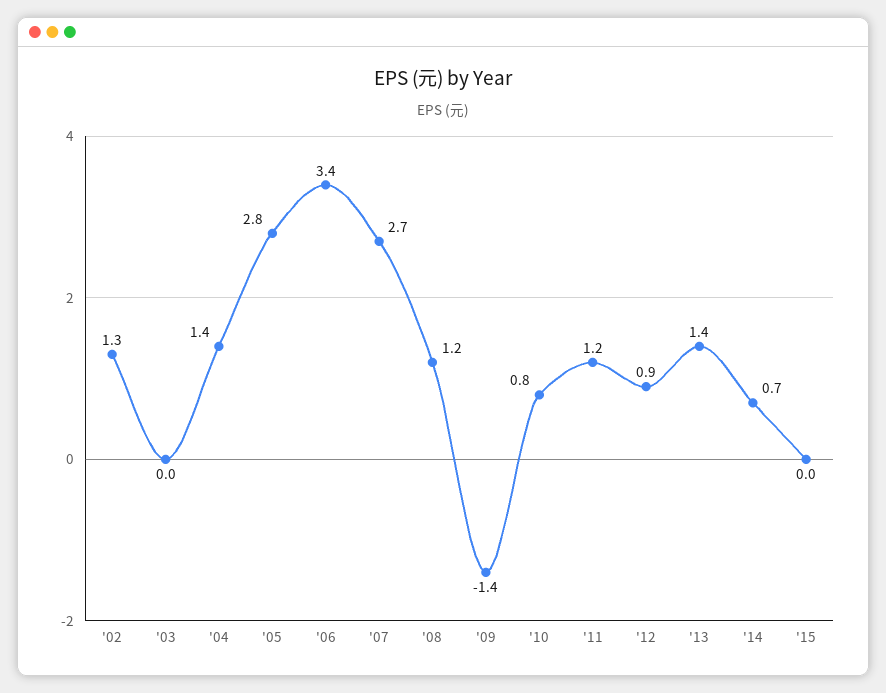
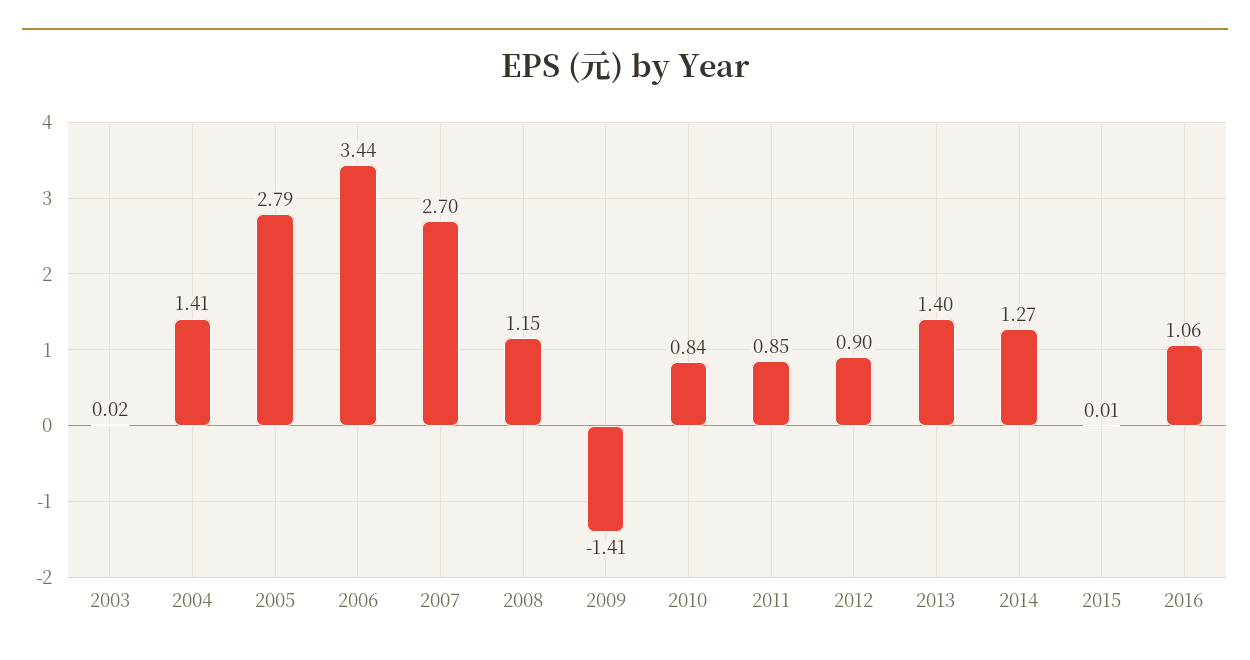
'02: 1.3 -> none
'11: 1.2 -> 0.85
'14: 0.7 -> 1.27
2016: none -> 1.06

